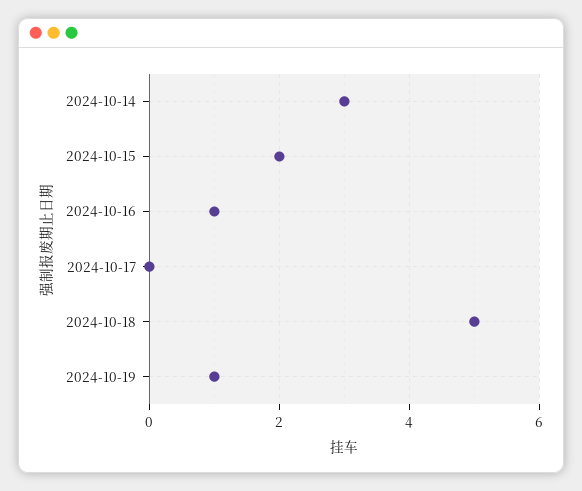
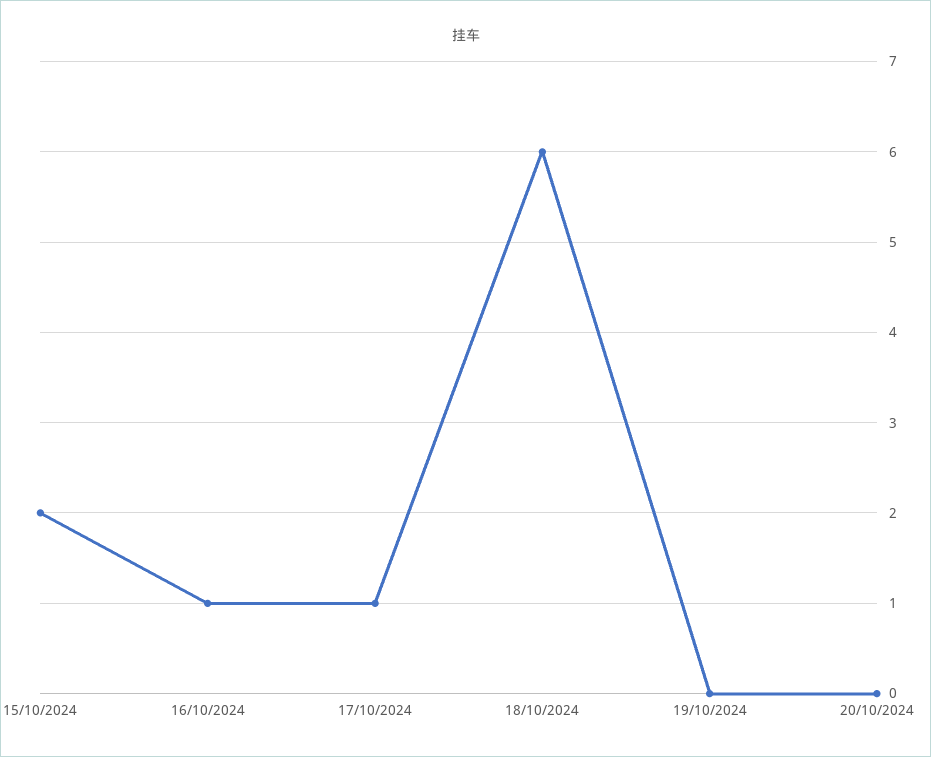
2024-10-14: 3 -> none
2024-10-17: 0 -> 1
2024-10-18: 5 -> 6
2024-10-19: 1 -> 0
20/10/2024: none -> 0

